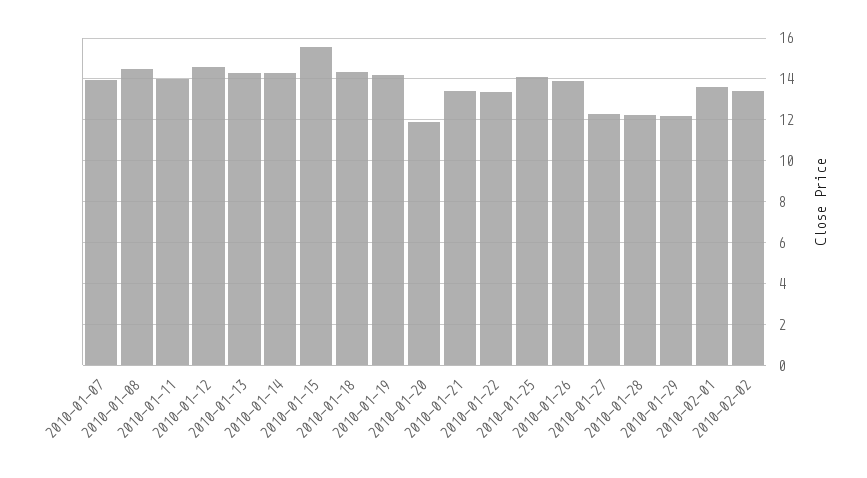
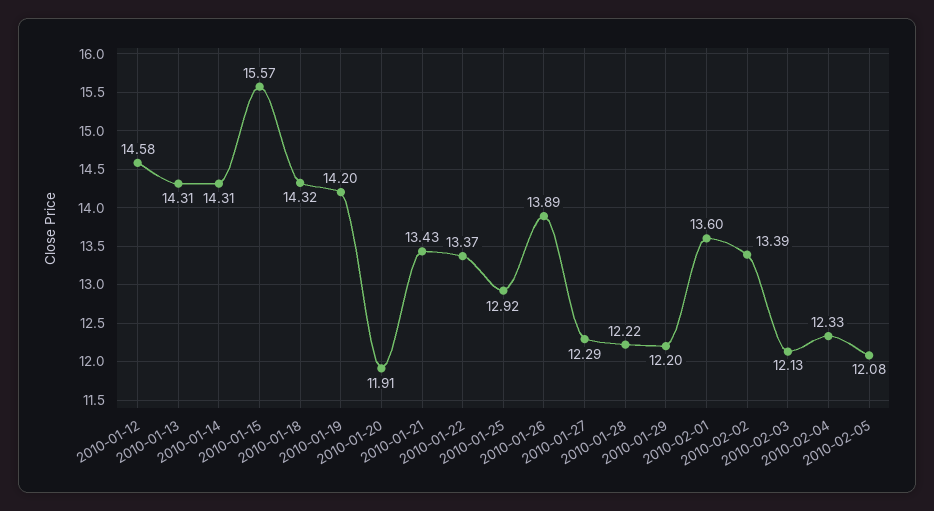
2010-01-07: 14 -> none
2010-01-08: 14.5 -> none
2010-01-11: 14 -> none
2010-01-25: 14 -> 12.92
2010-02-03: none -> 12.13
2010-02-04: none -> 12.33
2010-02-05: none -> 12.08

